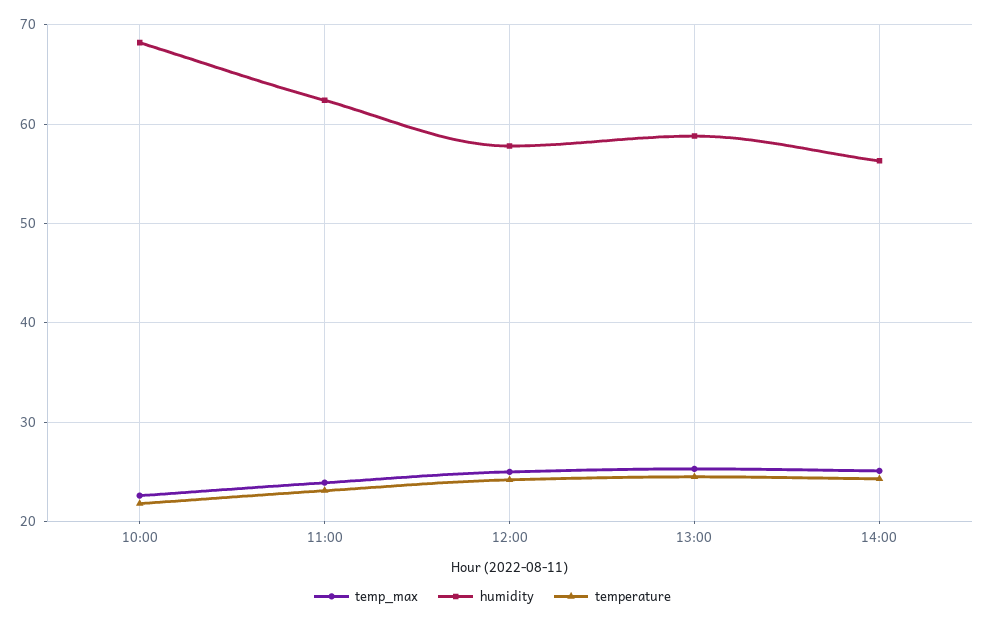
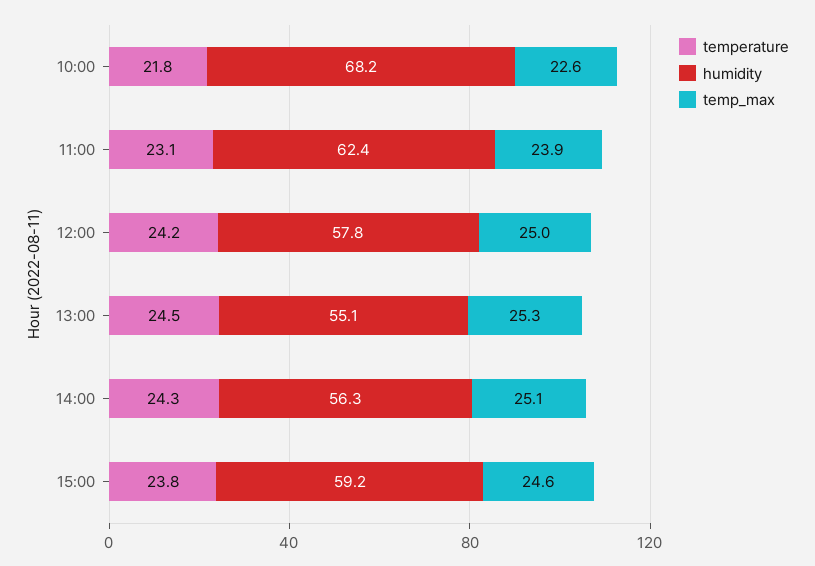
humidity, 13:00: 59 -> 55.1
temperature, 15:00: none -> 23.8
humidity, 15:00: none -> 59.2
temp_max, 15:00: none -> 24.6

